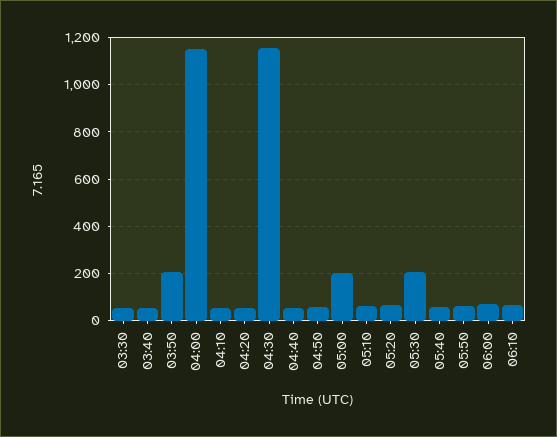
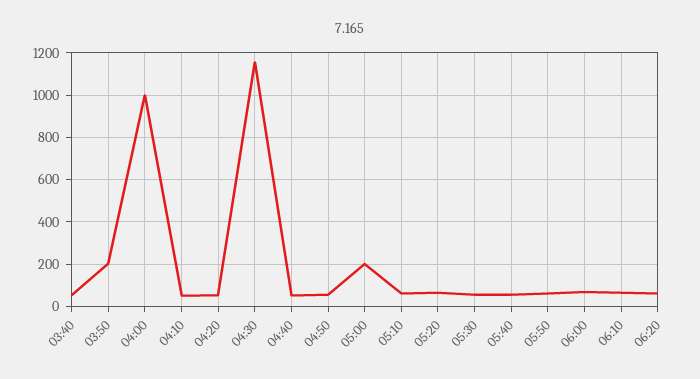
03:30: 50 -> none
04:00: 1150 -> 1000
05:30: 200 -> 50
06:20: none -> 50

